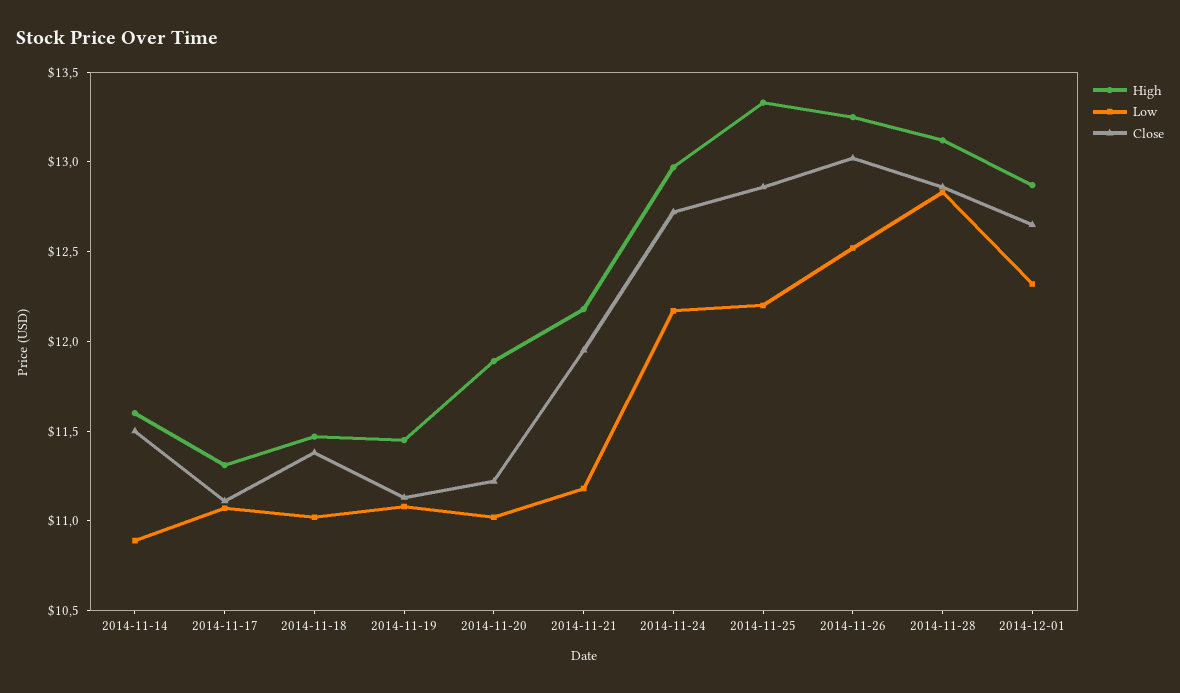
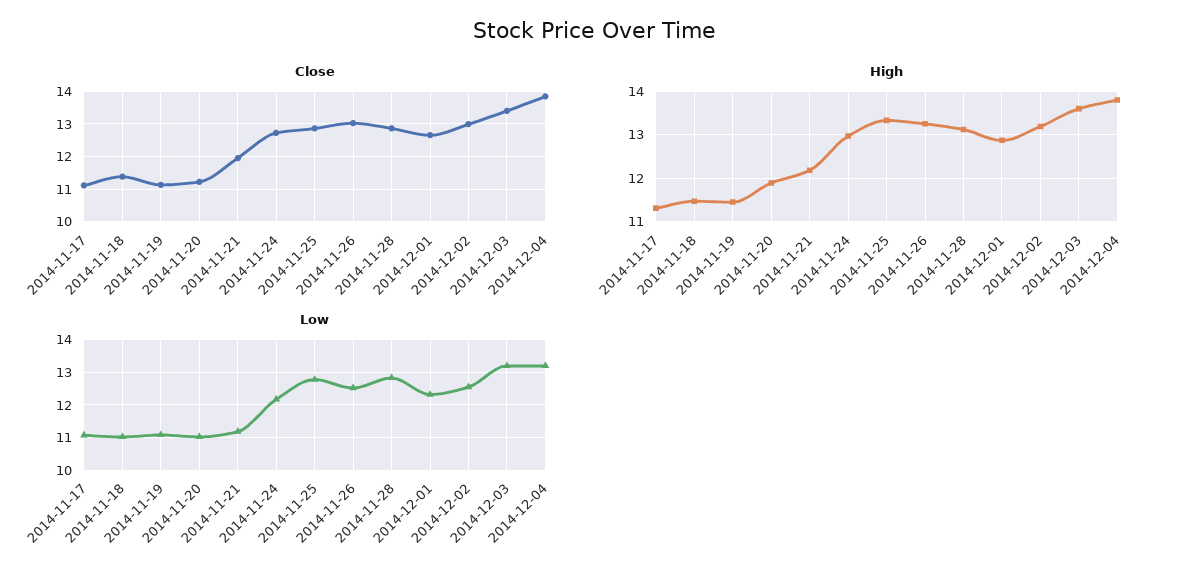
High, 2014-11-14: 11.6 -> none
Low, 2014-11-14: 10.9 -> none
Close, 2014-11-14: 11.5 -> none
Low, 2014-11-25: 12.2 -> 12.8
Close, 2014-12-02: none -> 13
Close, 2014-12-03: none -> 13.4
Close, 2014-12-04: none -> 13.8
High, 2014-12-02: none -> 13.2
High, 2014-12-03: none -> 13.6
High, 2014-12-04: none -> 13.8
Low, 2014-12-02: none -> 12.6
Low, 2014-12-03: none -> 13.2
Low, 2014-12-04: none -> 13.2

